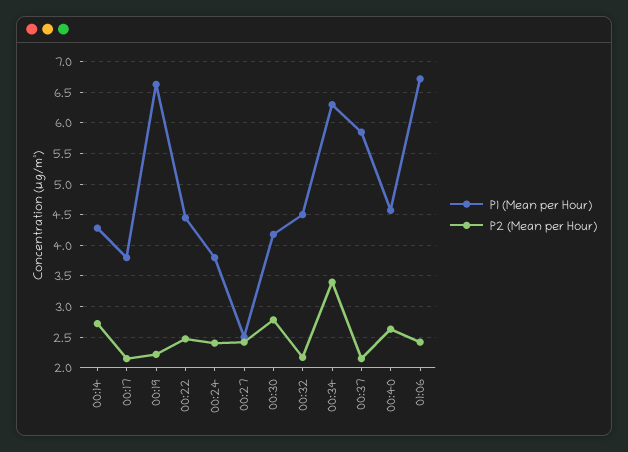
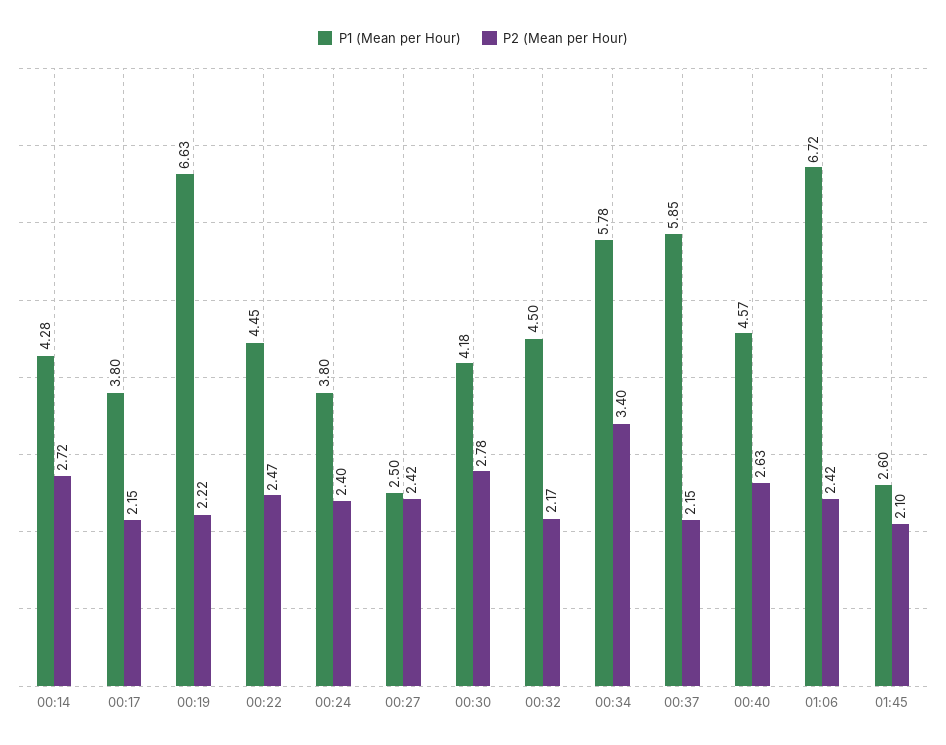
P1 (Mean per Hour), 00:34: 6.3 -> 5.78
P1 (Mean per Hour), 01:45: none -> 2.6
P2 (Mean per Hour), 01:45: none -> 2.1

